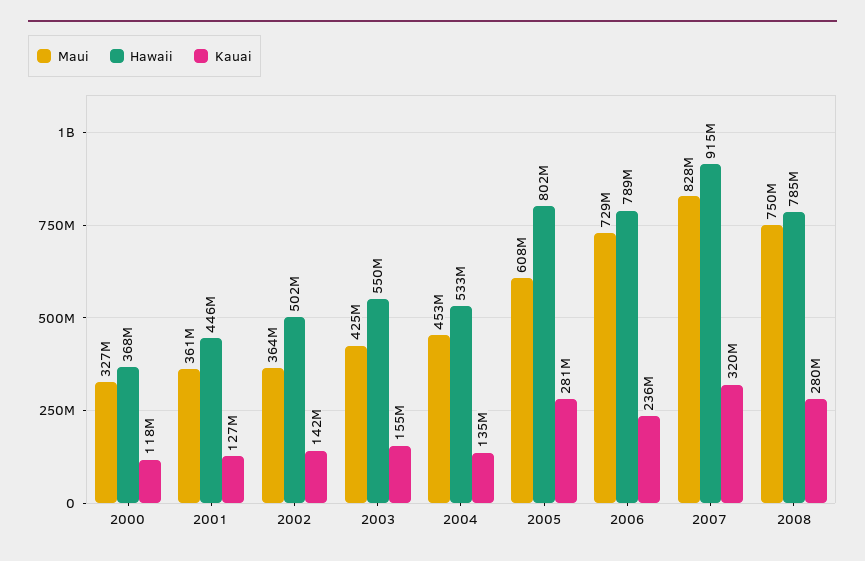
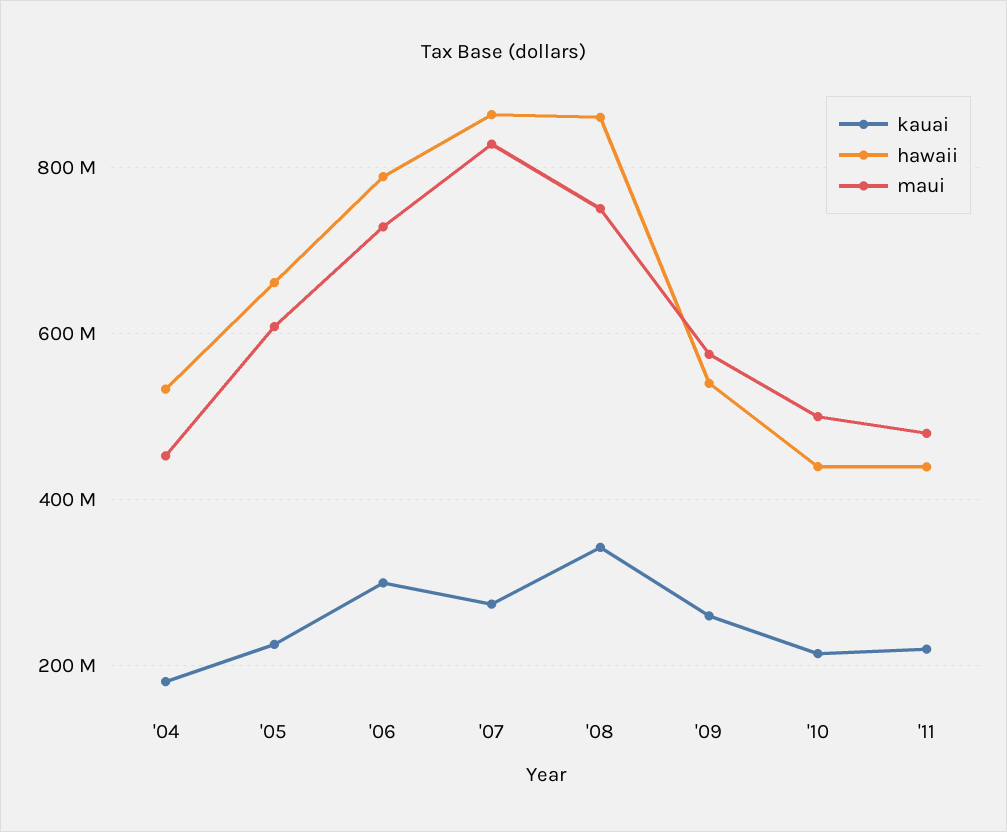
Maui, 2000: 327000000 -> none
Hawaii, 2000: 368000000 -> none
Kauai, 2000: 118000000 -> none
Maui, 2001: 361000000 -> none
Hawaii, 2001: 446000000 -> none
Kauai, 2001: 127000000 -> none
Maui, 2002: 364000000 -> none
Hawaii, 2002: 502000000 -> none
Kauai, 2002: 142000000 -> none
Maui, 2003: 425000000 -> none
Hawaii, 2003: 550000000 -> none
Kauai, 2003: 155000000 -> none
Kauai, 2004: 135000000 -> 180000000
Hawaii, 2005: 802000000 -> 660000000
Kauai, 2005: 281000000 -> 220000000
Kauai, 2006: 236000000 -> 300000000
Hawaii, 2007: 915000000 -> 860000000
Kauai, 2007: 320000000 -> 280000000
Hawaii, 2008: 785000000 -> 860000000
Kauai, 2008: 280000000 -> 340000000
Kauai, '09: none -> 260000000
Hawaii, '09: none -> 540000000
Maui, '09: none -> 580000000
Kauai, '10: none -> 220000000
Hawaii, '10: none -> 440000000
Maui, '10: none -> 500000000
Kauai, '11: none -> 220000000
Hawaii, '11: none -> 440000000
Maui, '11: none -> 480000000

